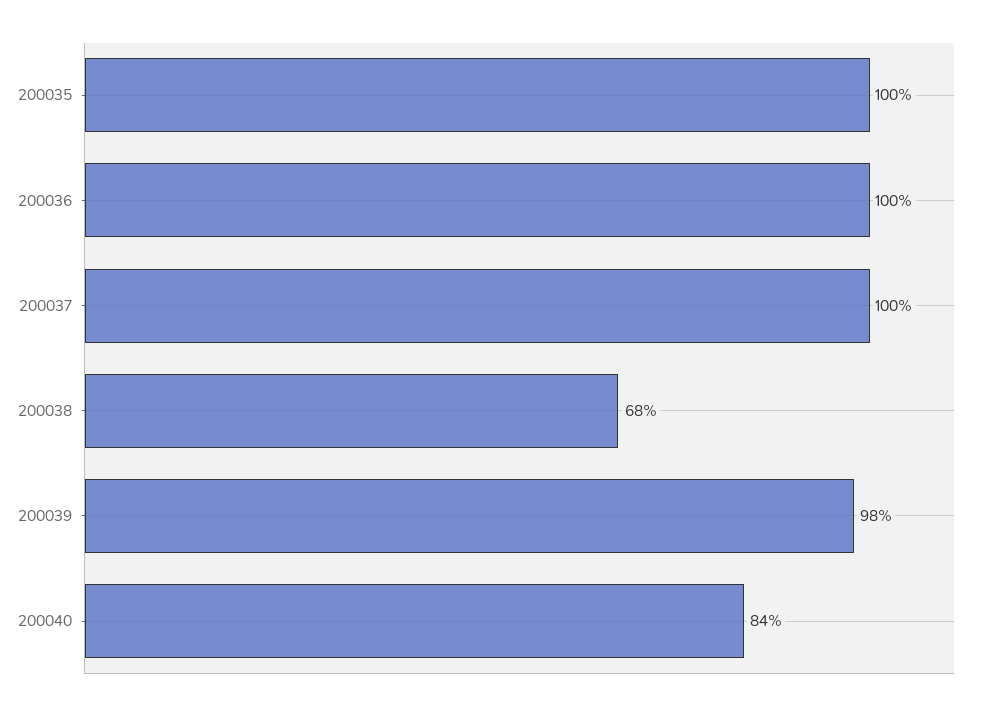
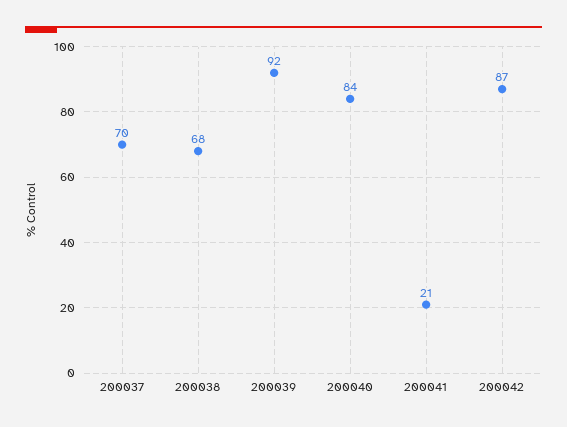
200035: 100 -> none
200036: 100 -> none
200037: 100 -> 70
200039: 98 -> 92
200041: none -> 21
200042: none -> 87

